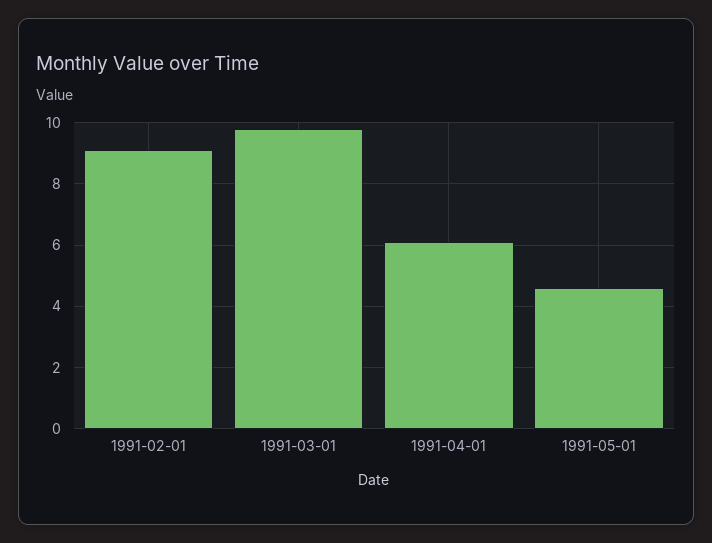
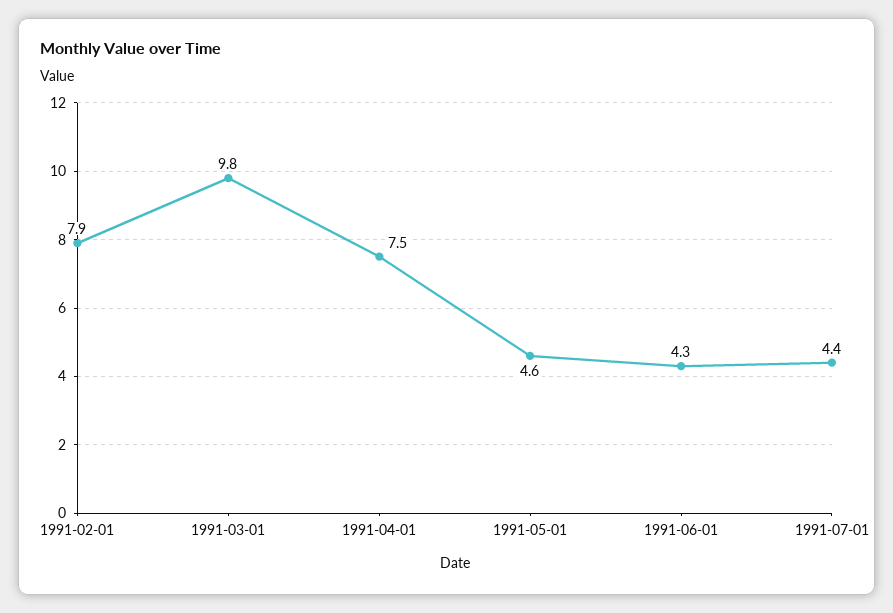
1991-02-01: 9 -> 7.9
1991-04-01: 6 -> 7.5
1991-06-01: none -> 4.3
1991-07-01: none -> 4.4

